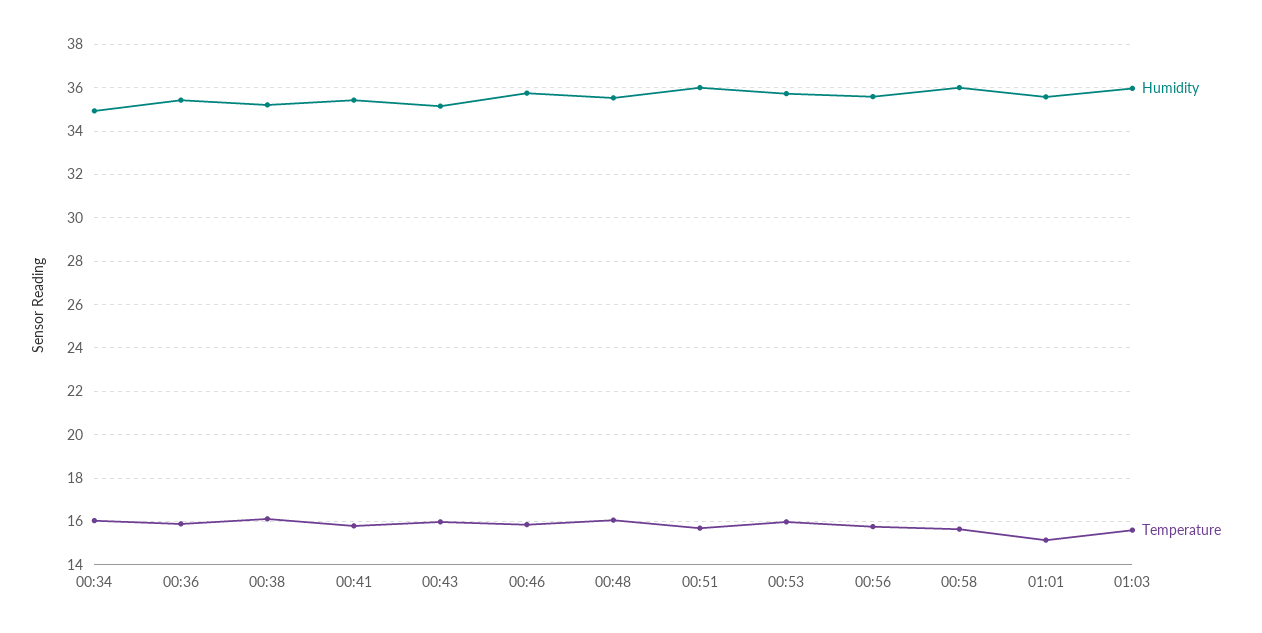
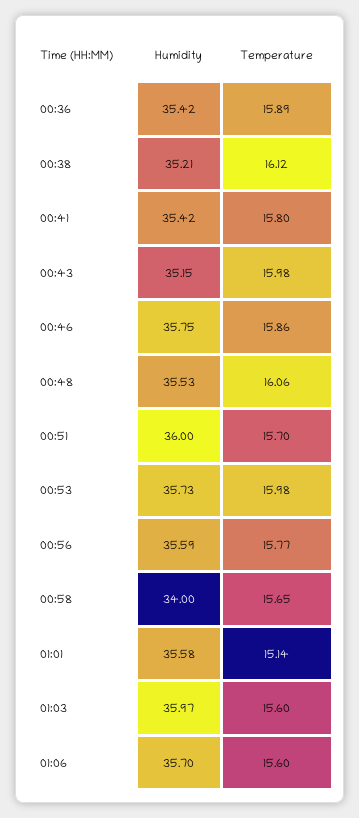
Humidity, 00:34: 35 -> none
Temperature, 00:34: 16 -> none
Humidity, 00:58: 36 -> 34
Humidity, 01:06: none -> 35.7
Temperature, 01:06: none -> 15.6

